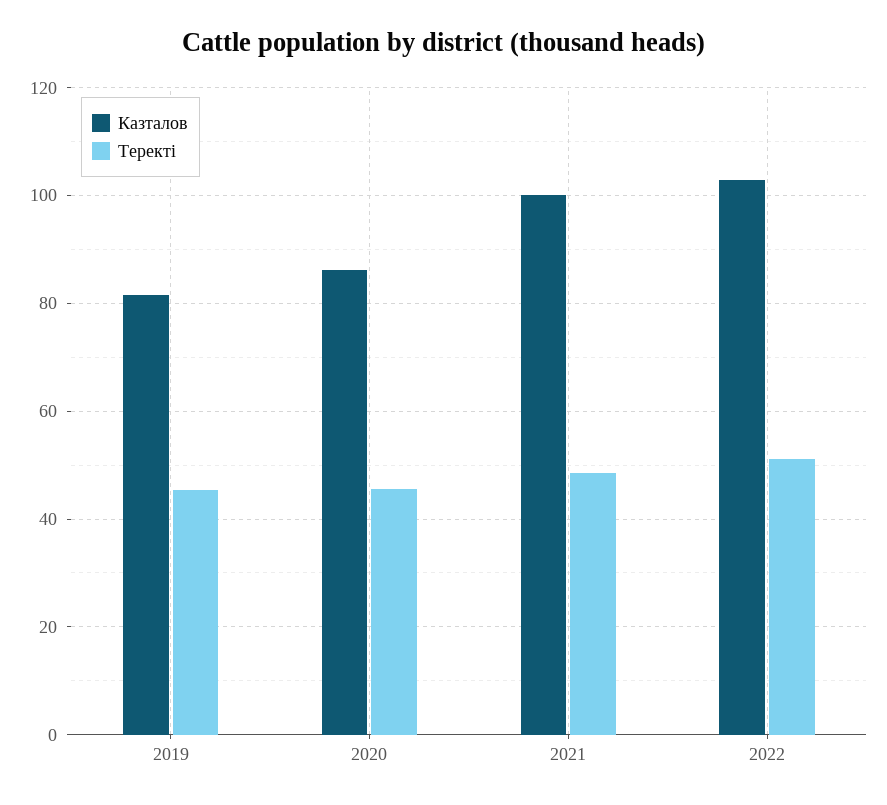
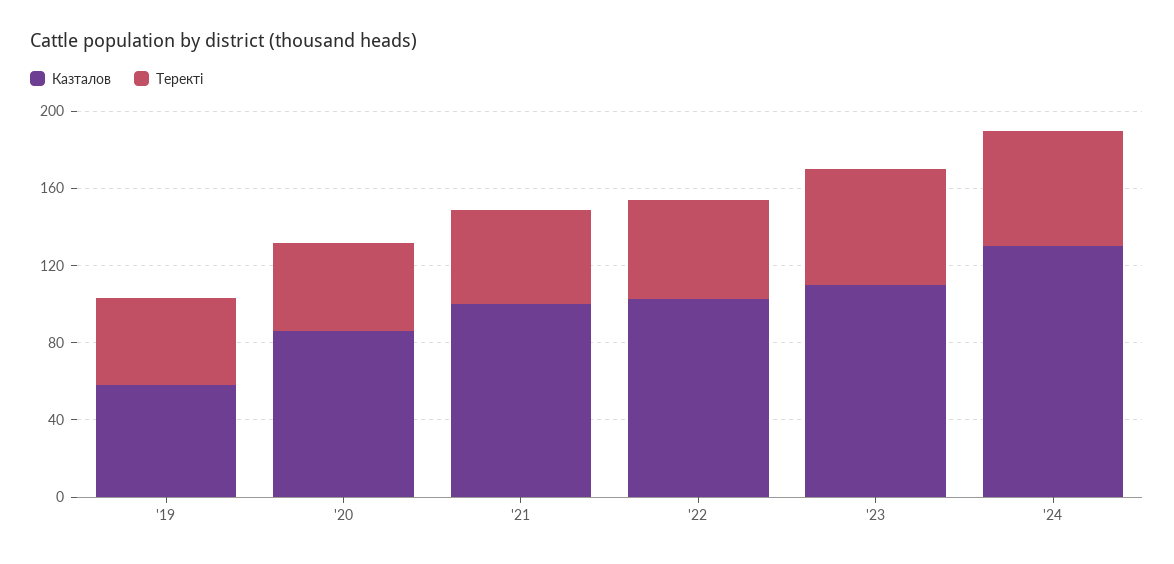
Казталов, 2019: 82 -> 60
Казталов, '23: none -> 110
Теректі, '23: none -> 60
Казталов, '24: none -> 130
Теректі, '24: none -> 60

